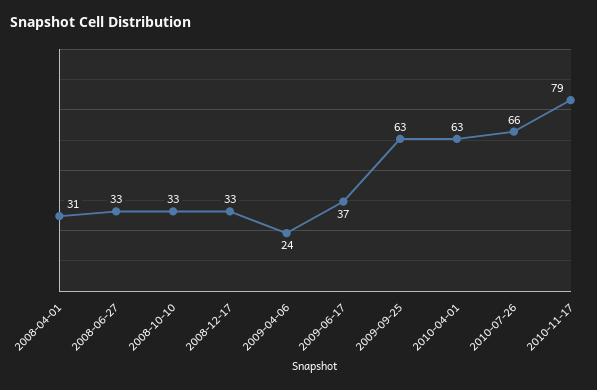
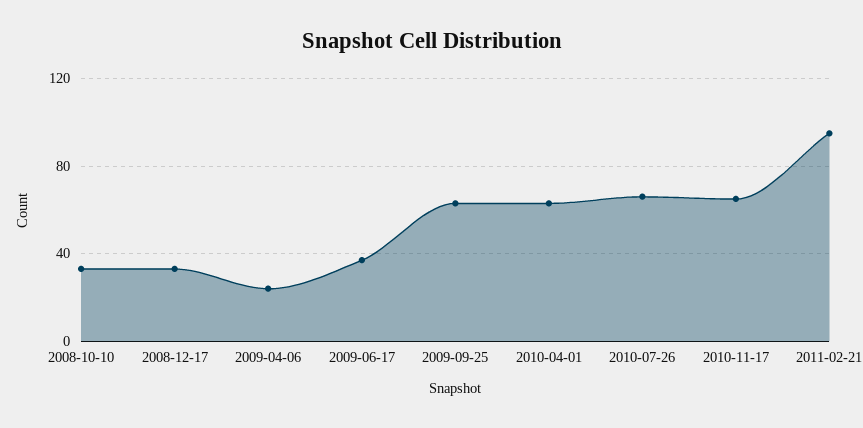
2008-04-01: 31 -> none
2008-06-27: 33 -> none
2010-11-17: 79 -> 65
2011-02-21: none -> 95

